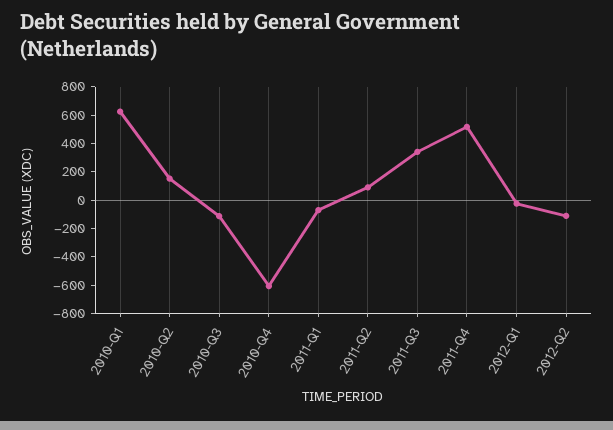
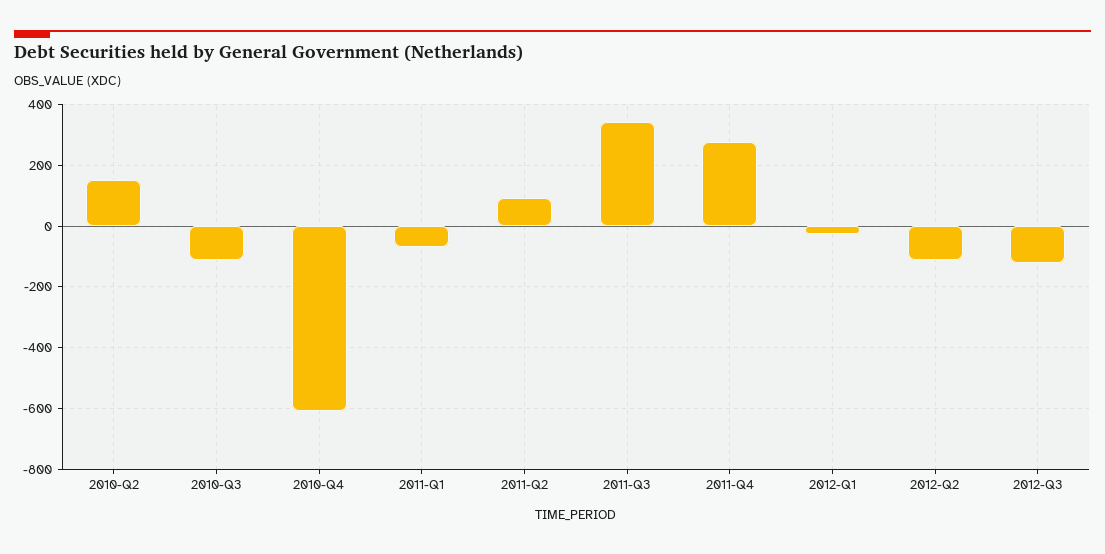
2010-Q1: 600 -> none
2011-Q4: 500 -> 280
2012-Q3: none -> -120

